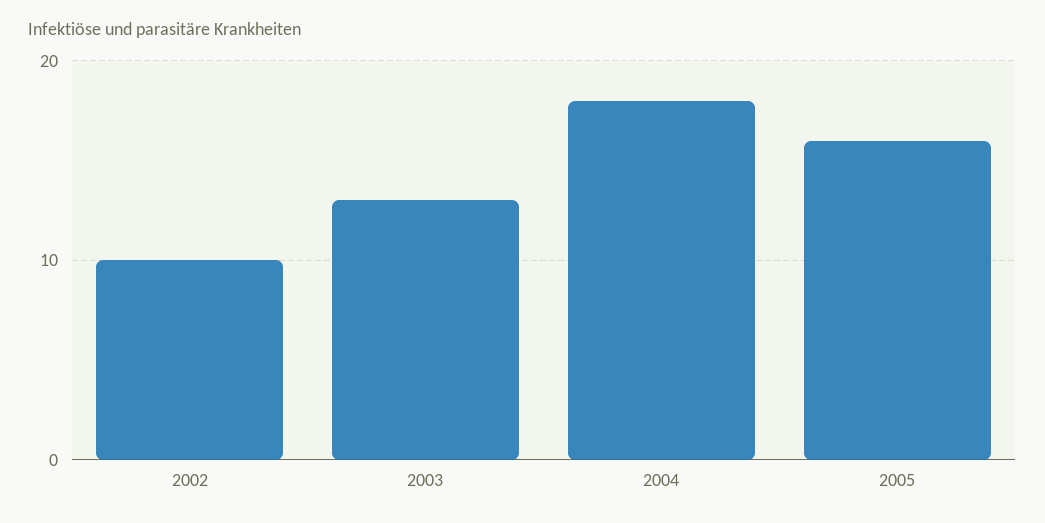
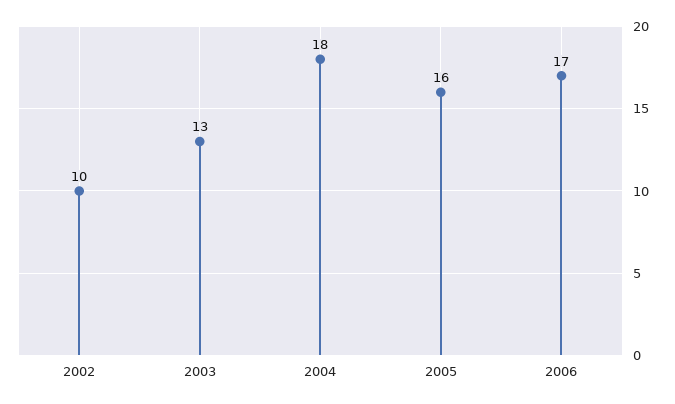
2006: none -> 17

